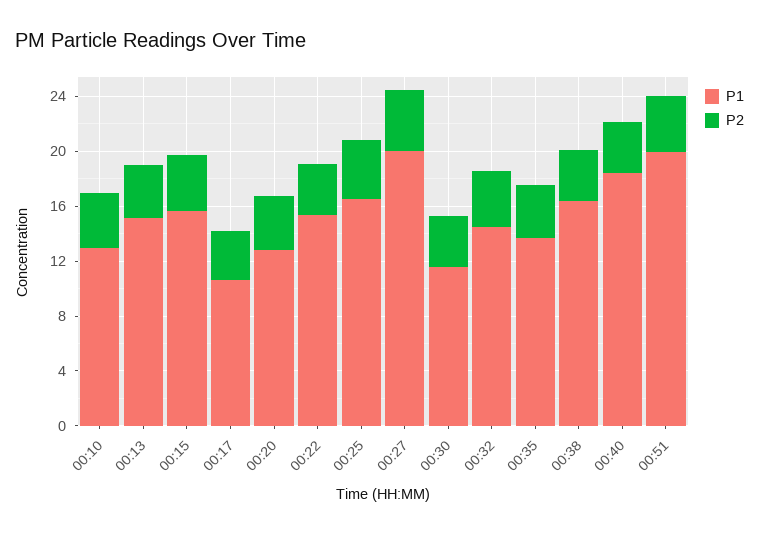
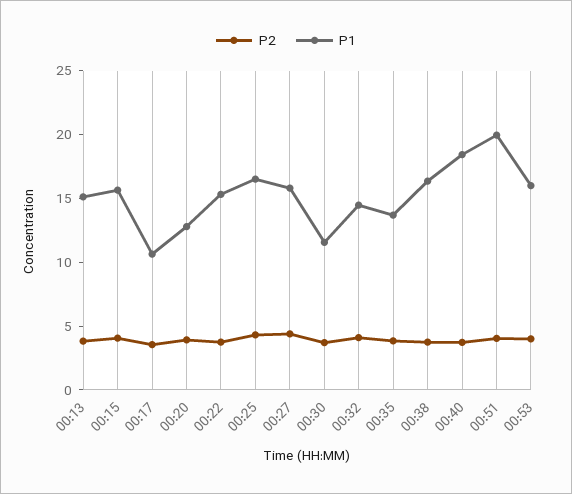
P1, 00:10: 13 -> none
P2, 00:10: 4 -> none
P1, 00:27: 20 -> 16
P2, 00:53: none -> 4
P1, 00:53: none -> 16

